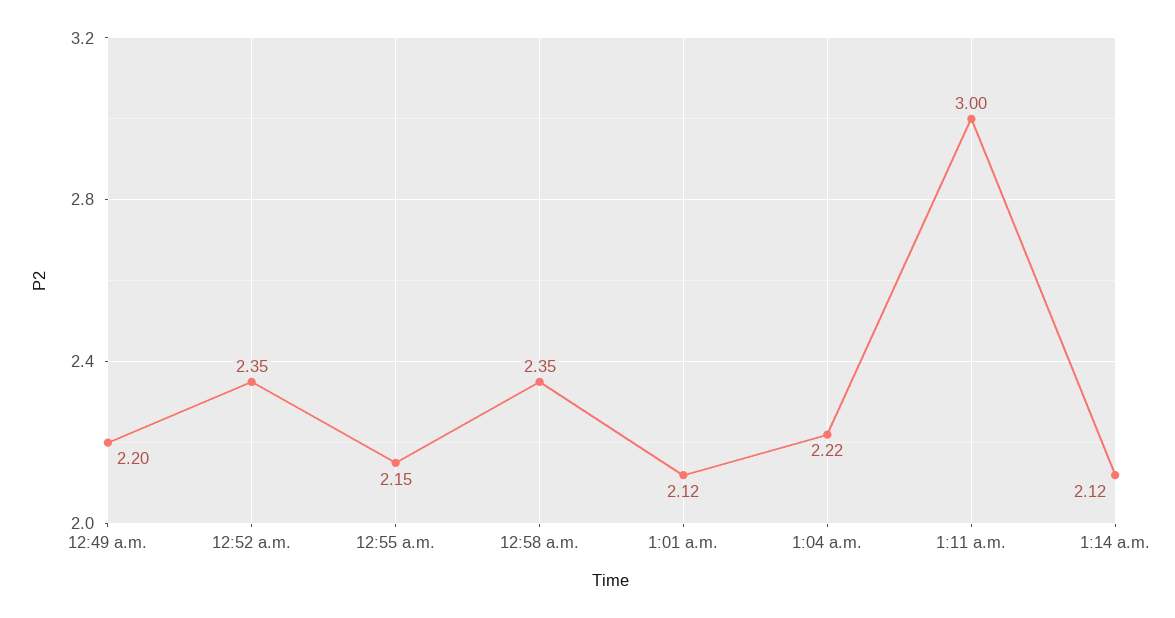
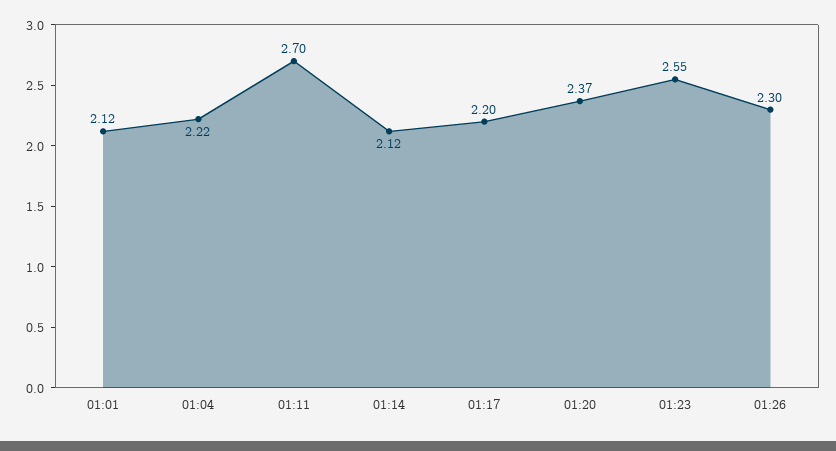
12:49 a.m.: 2.2 -> none
12:52 a.m.: 2.35 -> none
12:55 a.m.: 2.15 -> none
12:58 a.m.: 2.35 -> none
1:11 a.m.: 3 -> 2.7
01:17: none -> 2.2
01:20: none -> 2.37
01:23: none -> 2.55
01:26: none -> 2.3

